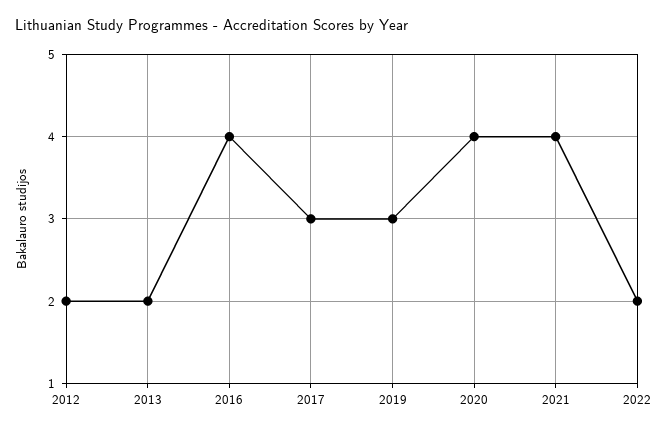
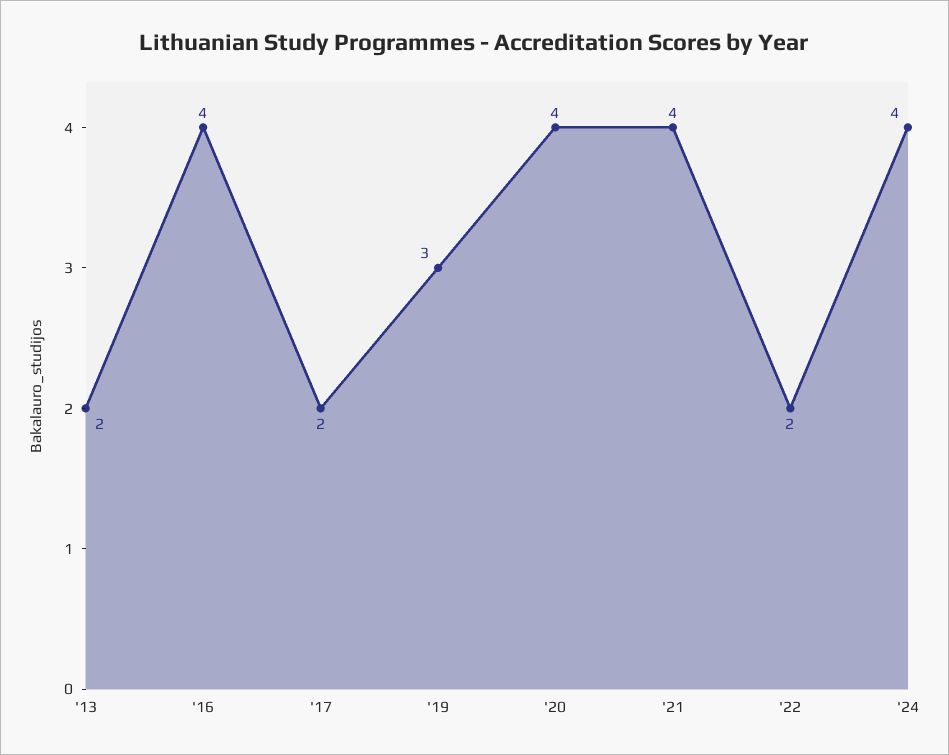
2012: 2 -> none
2017: 3 -> 2
'24: none -> 4

